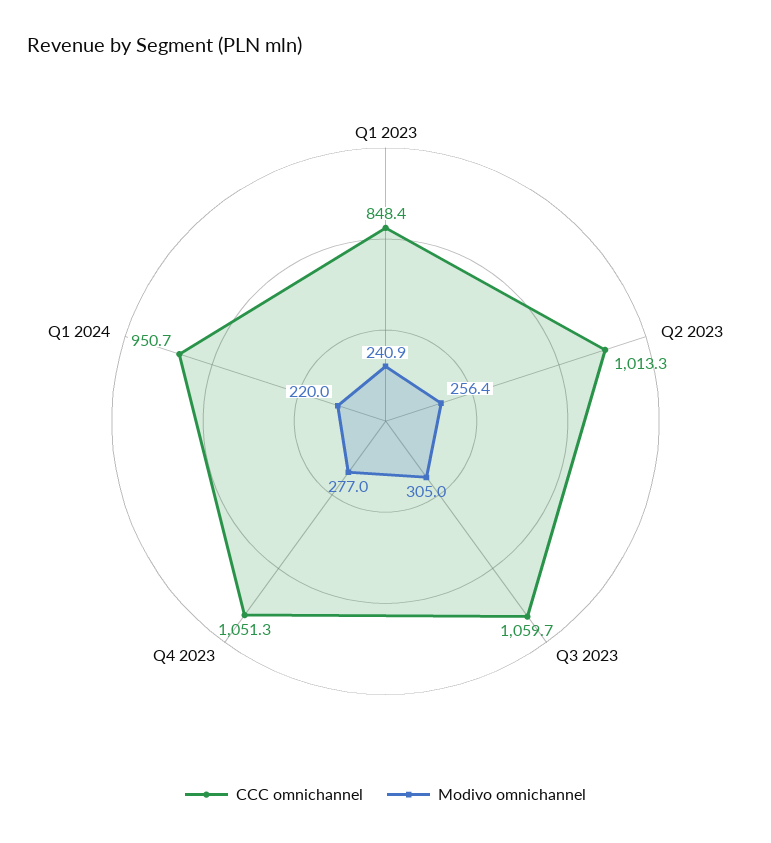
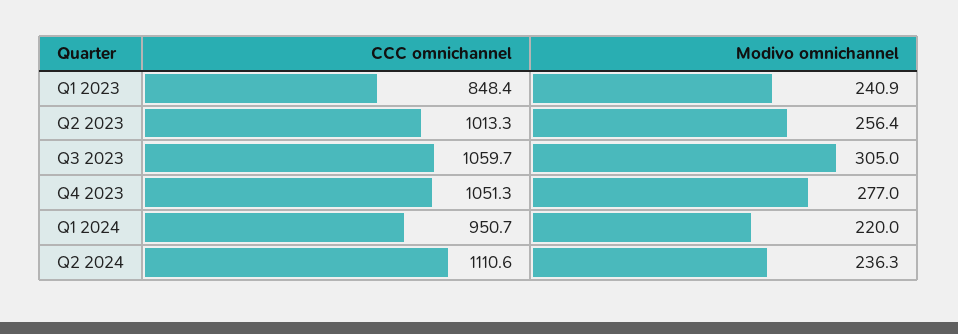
CCC omnichannel, Q2 2024: none -> 1110.6
Modivo omnichannel, Q2 2024: none -> 236.3

